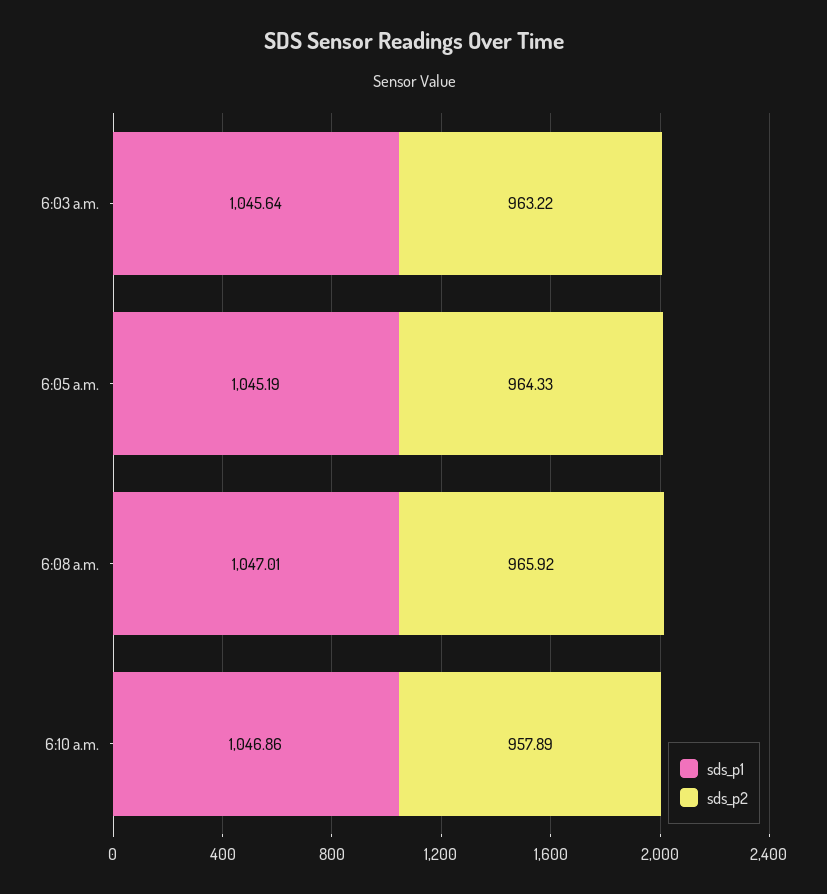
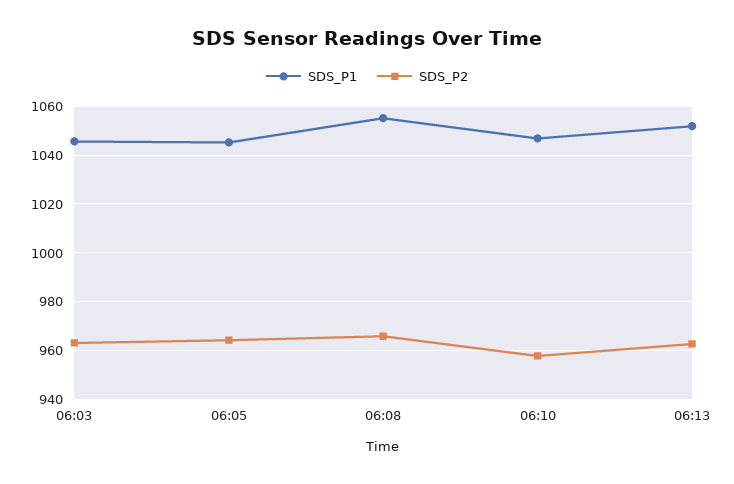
sds_p1, 6:08 a.m.: 1047.01 -> 1055
sds_p1, 06:13: none -> 1052.5
sds_p2, 06:13: none -> 962.5

